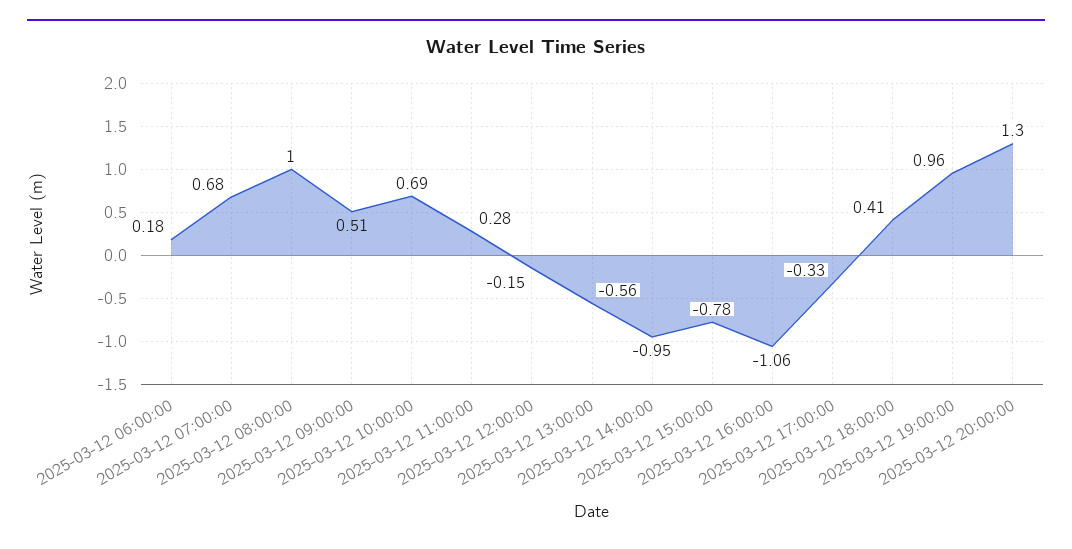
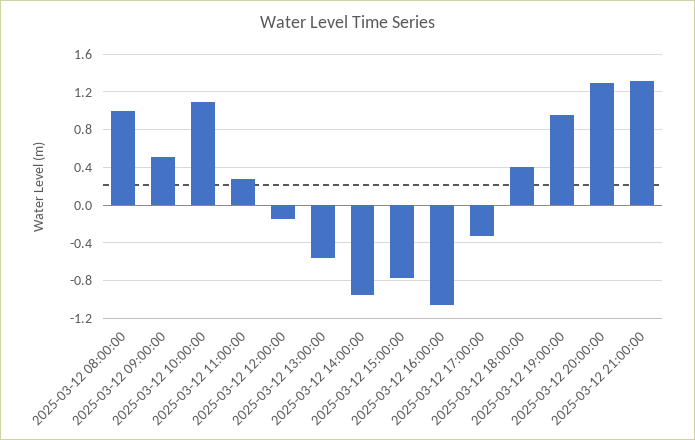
2025-03-12 06:00:00: 0.18 -> none
2025-03-12 07:00:00: 0.68 -> none
2025-03-12 10:00:00: 0.69 -> 1.1
2025-03-12 21:00:00: none -> 1.3

